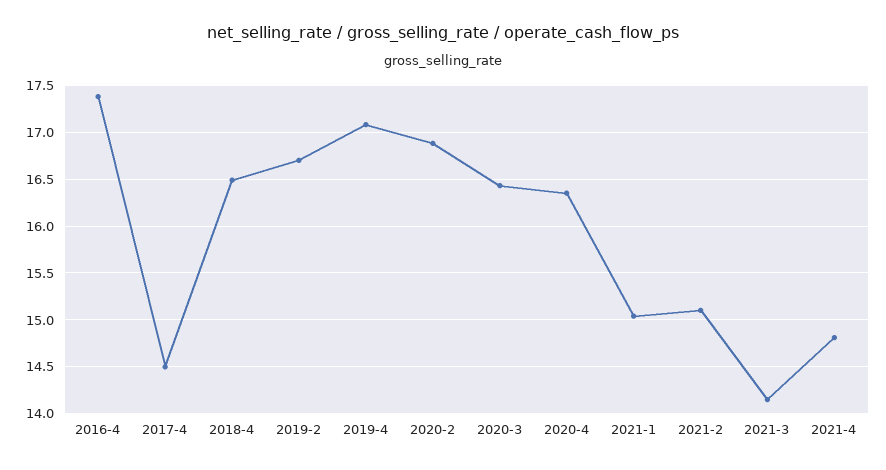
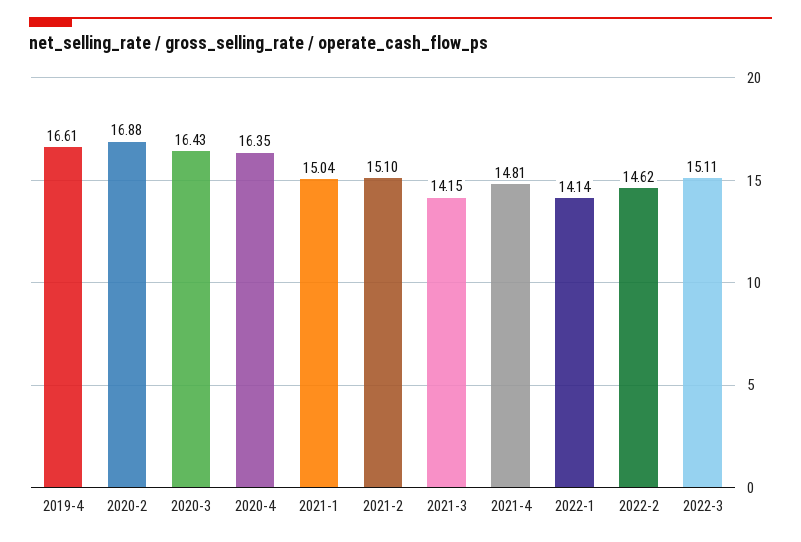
2016-4: 17.4 -> none
2017-4: 14.5 -> none
2018-4: 16.5 -> none
2019-2: 16.7 -> none
2019-4: 17.1 -> 16.61
2022-1: none -> 14.14
2022-2: none -> 14.62
2022-3: none -> 15.11

